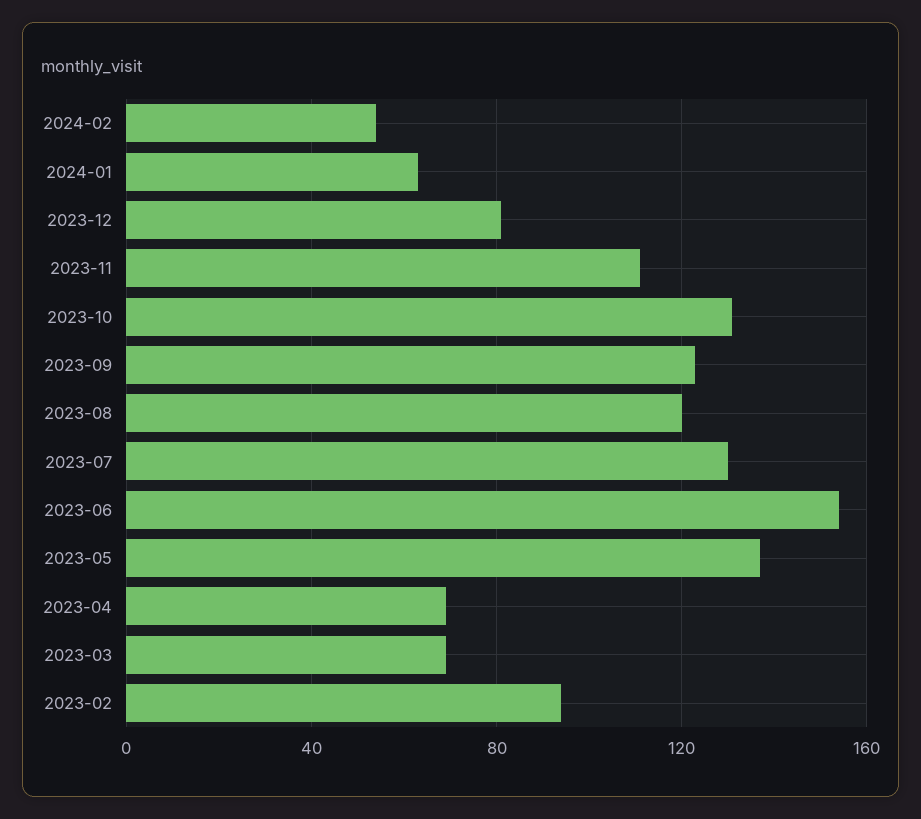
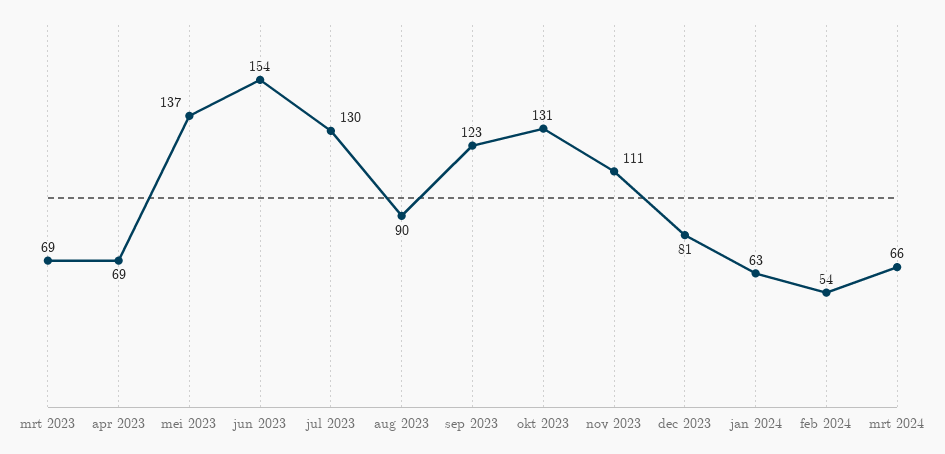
2023-08: 120 -> 90
2023-02: 95 -> none
mrt 2024: none -> 66

